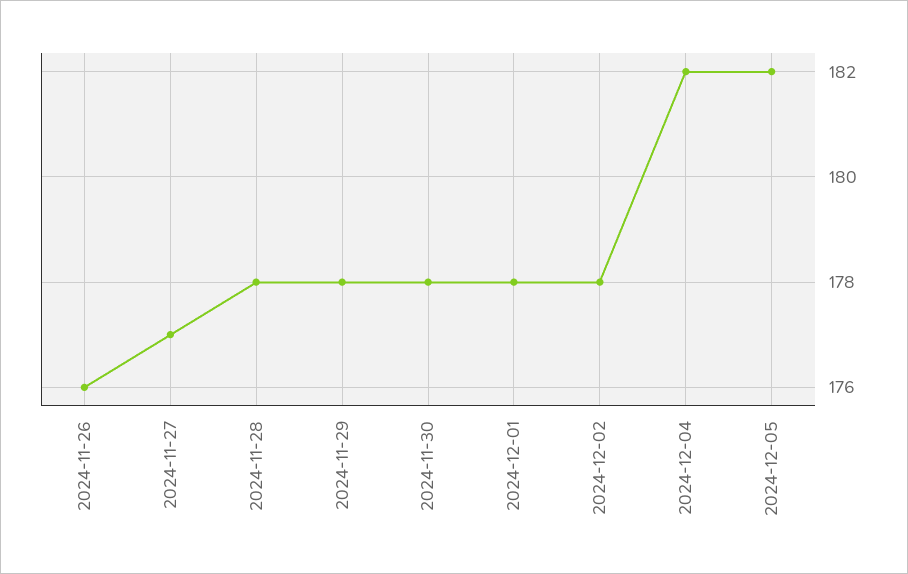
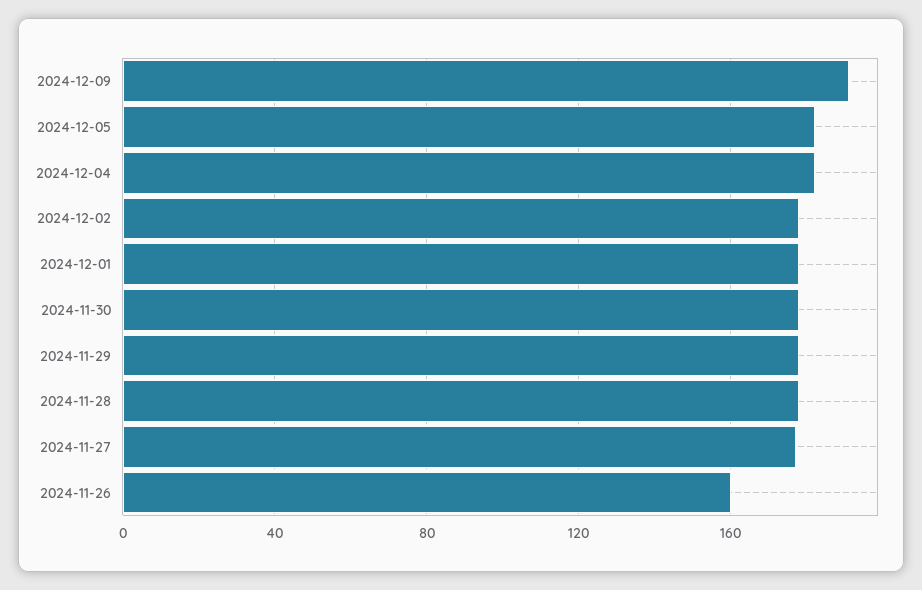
2024-11-26: 176 -> 160
2024-12-09: none -> 190

